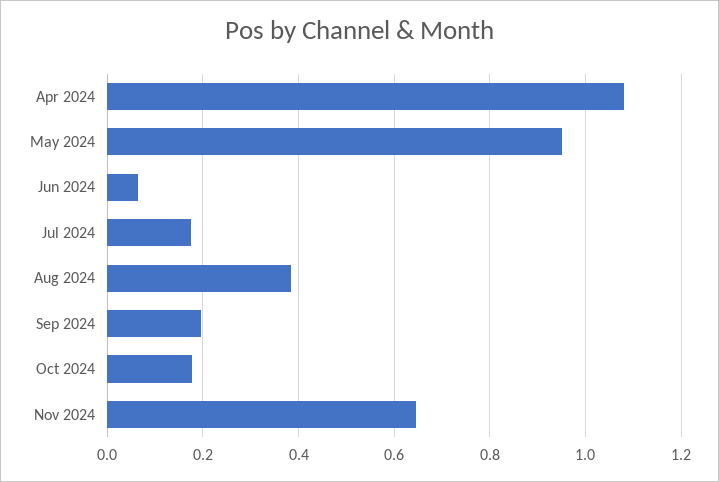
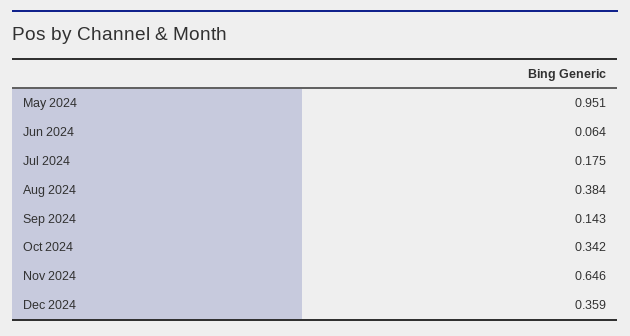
Apr 2024: 1.08 -> none
Sep 2024: 0.2 -> 0.143
Oct 2024: 0.18 -> 0.342
Dec 2024: none -> 0.359

